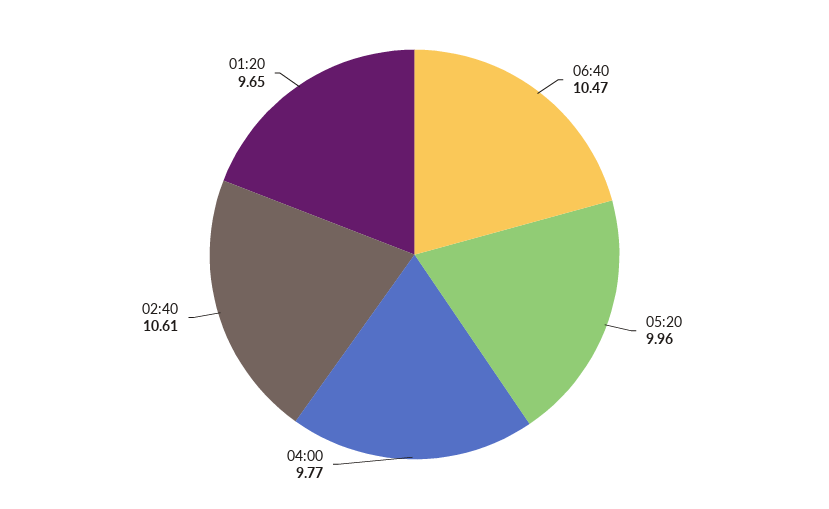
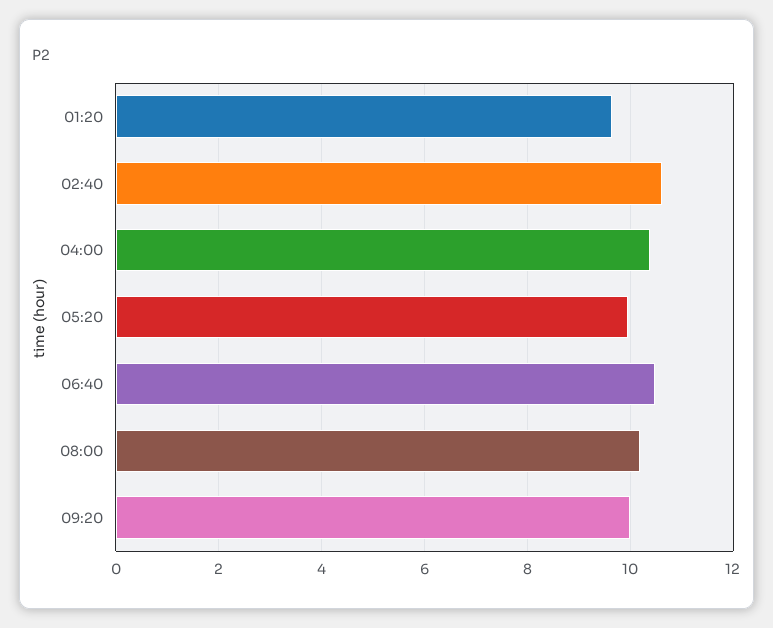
04:00: 9.77 -> 10.4
08:00: none -> 10.2
09:20: none -> 10

